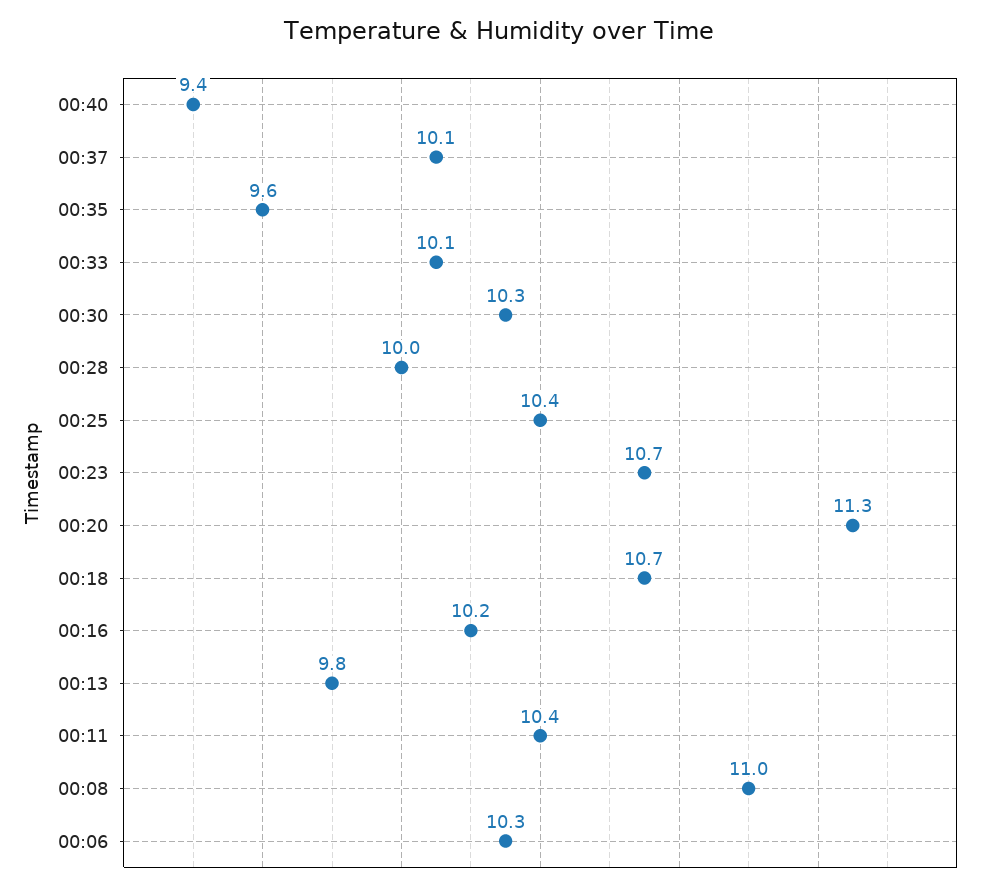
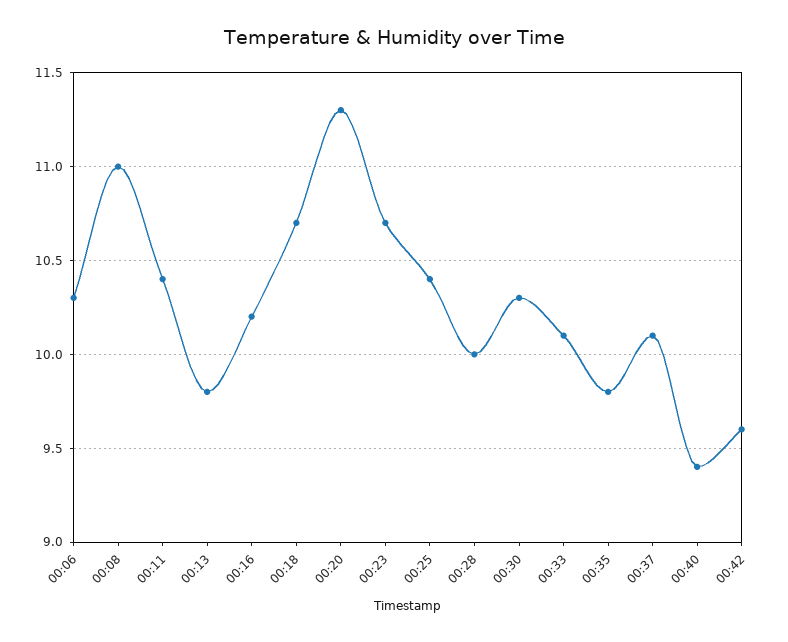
00:35: 9.6 -> 9.8
00:42: none -> 9.6

